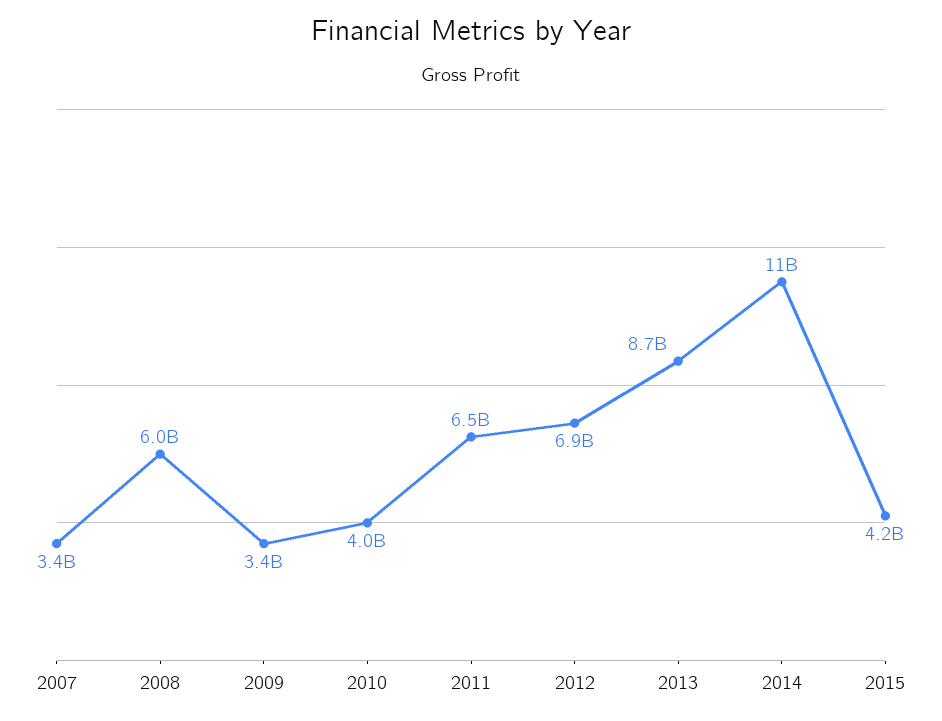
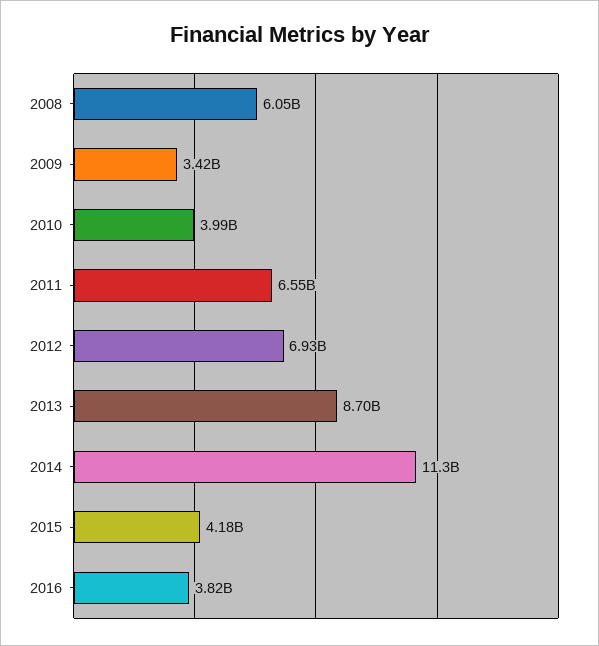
2007: 3400000000 -> none
2016: none -> 3820000000

